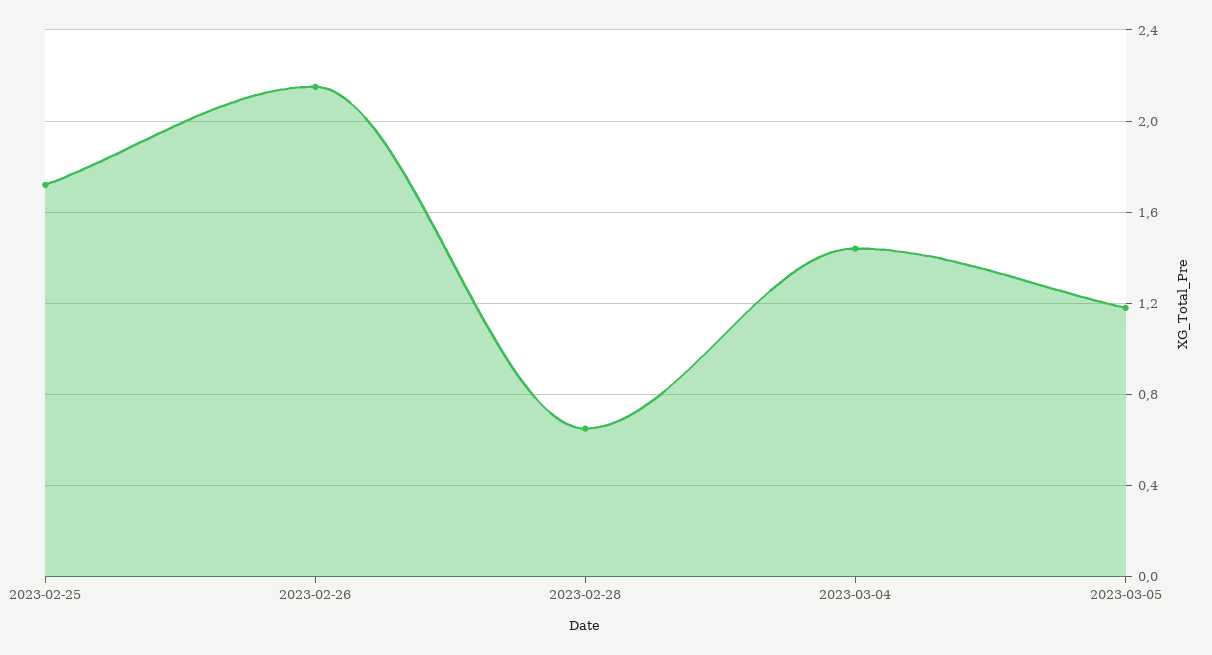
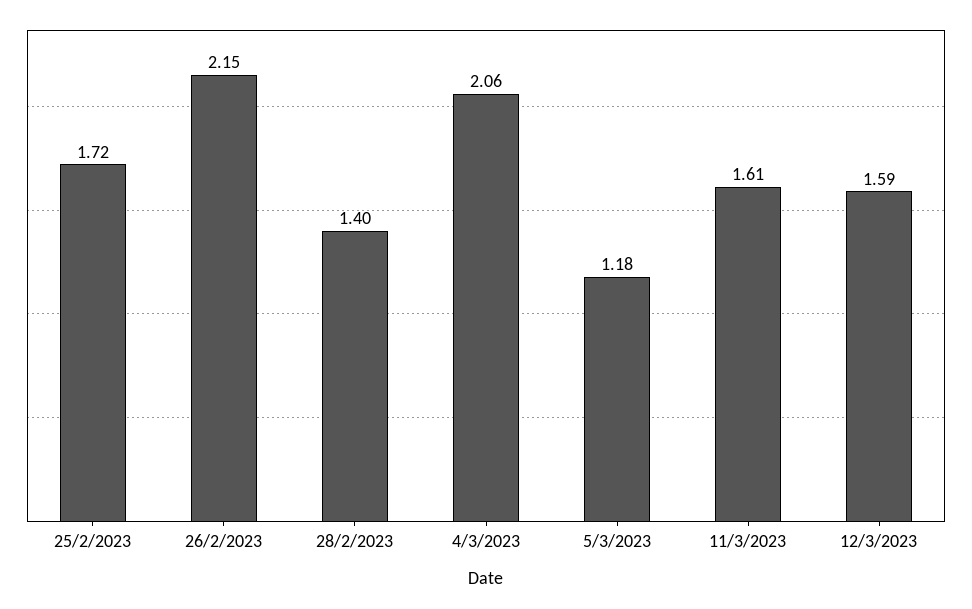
2023-02-28: 0.65 -> 1.4
2023-03-04: 1.45 -> 2.06
11/3/2023: none -> 1.61
12/3/2023: none -> 1.59

